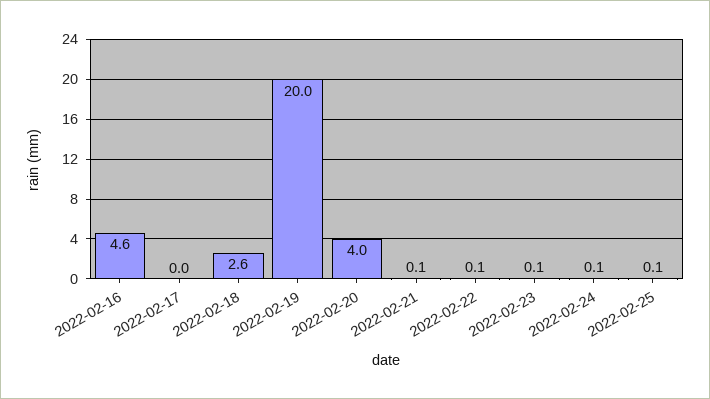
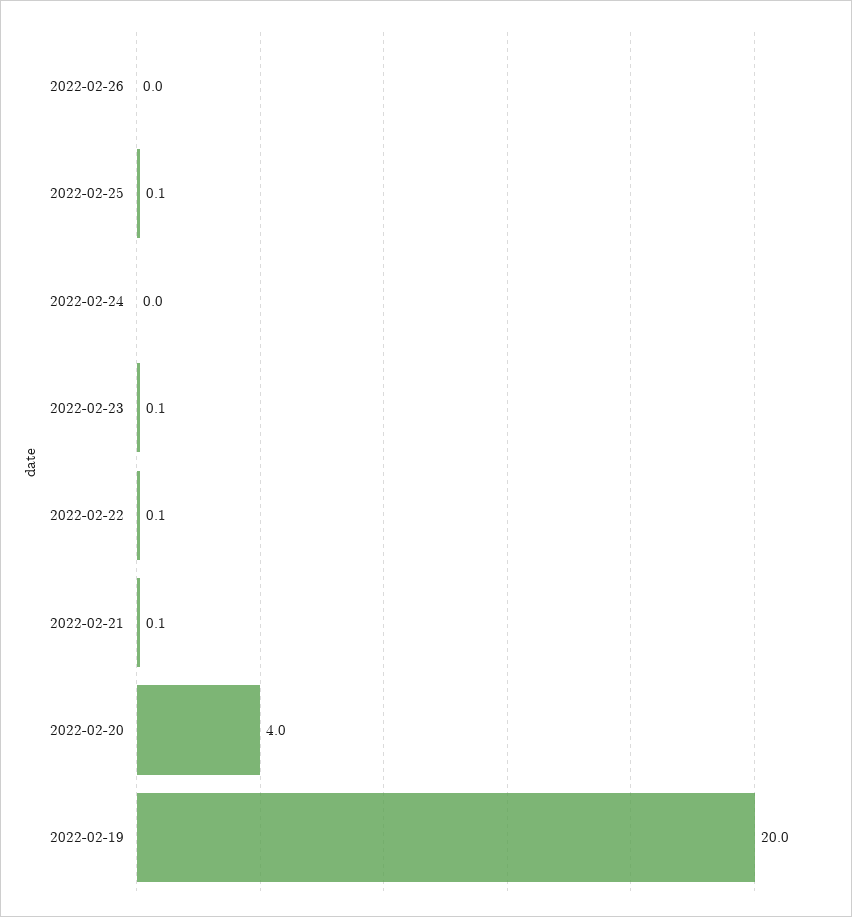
2022-02-16: 4.6 -> none
2022-02-17: 0 -> none
2022-02-18: 2.6 -> none
2022-02-24: 0.1 -> 0
2022-02-26: none -> 0

